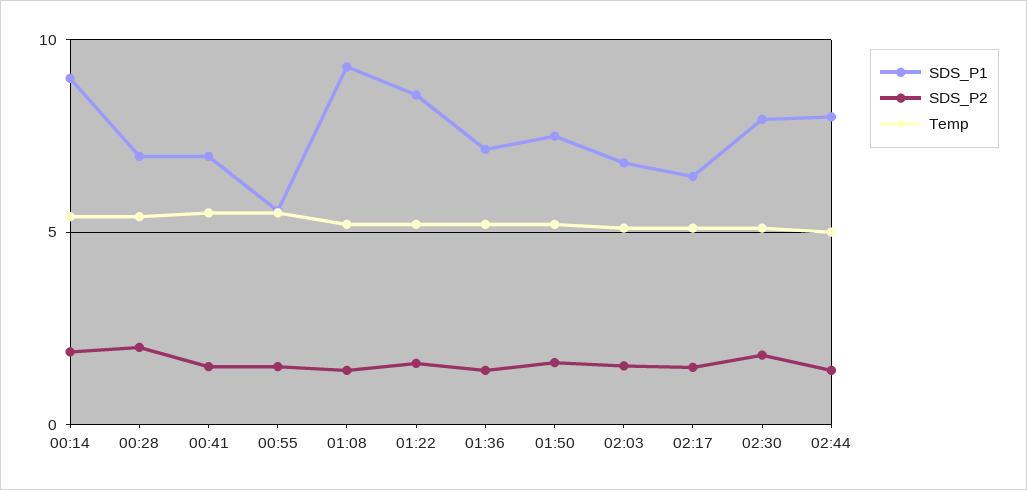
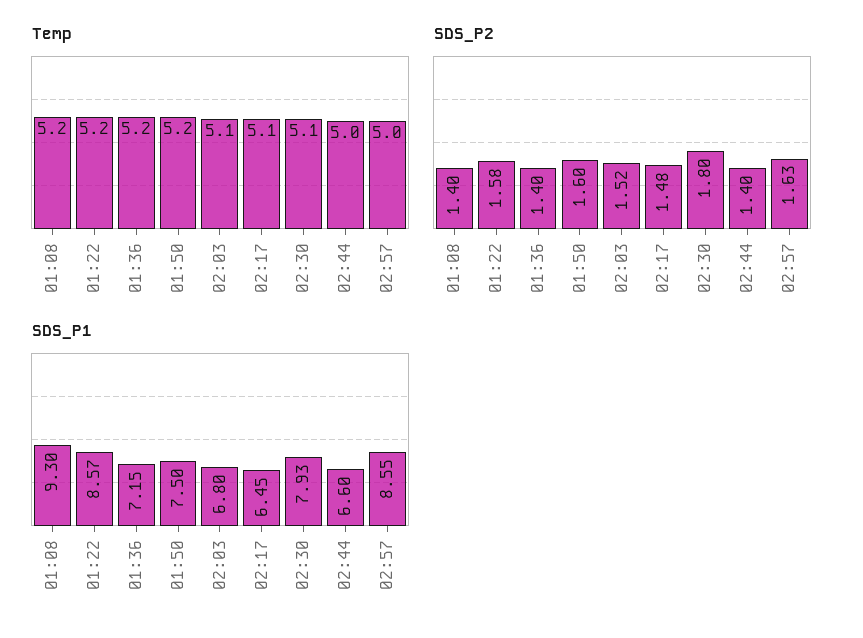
SDS_P1, 00:14: 9 -> none
SDS_P2, 00:14: 2 -> none
Temp, 00:14: 5.5 -> none
SDS_P1, 00:28: 7 -> none
SDS_P2, 00:28: 2 -> none
Temp, 00:28: 5.5 -> none
SDS_P1, 00:41: 7 -> none
SDS_P2, 00:41: 1.5 -> none
Temp, 00:41: 5.5 -> none
SDS_P1, 00:55: 5.5 -> none
SDS_P2, 00:55: 1.5 -> none
Temp, 00:55: 5.5 -> none
SDS_P1, 02:44: 8 -> 6.6
Temp, 02:57: none -> 5
SDS_P2, 02:57: none -> 1.63
SDS_P1, 02:57: none -> 8.55

